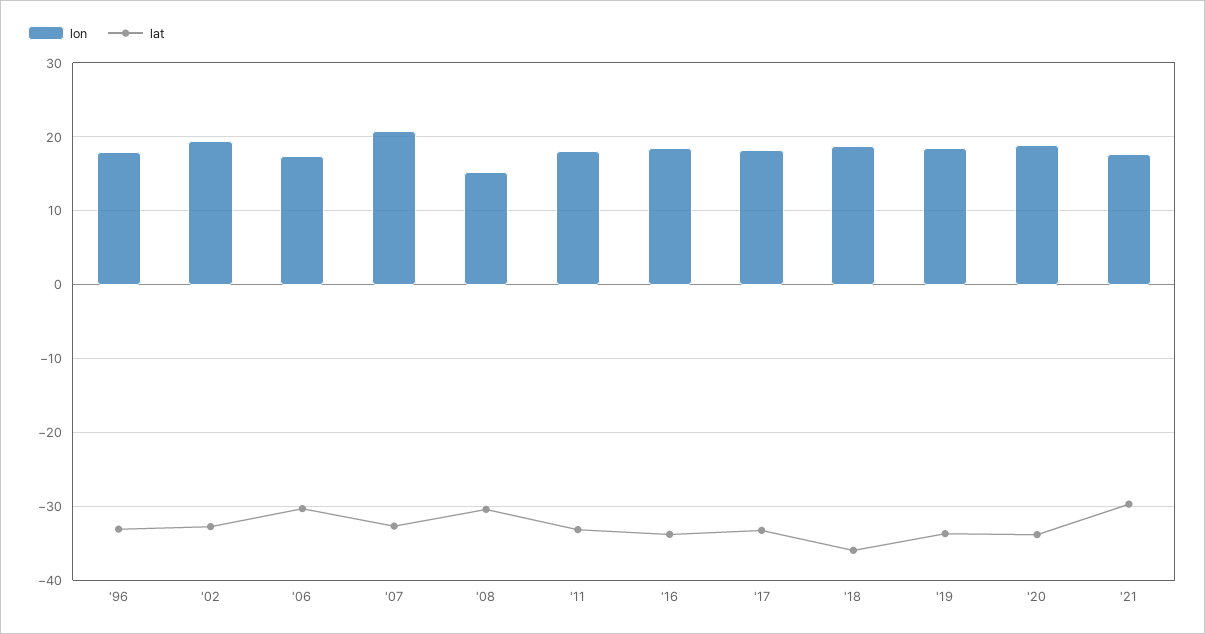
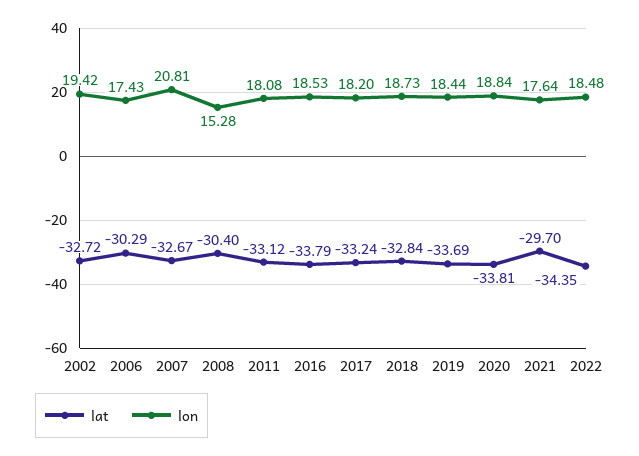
lon, '96: 18 -> none
lat, '96: -33 -> none
lat, '18: -36 -> -32.84
lat, 2022: none -> -34.35
lon, 2022: none -> 18.48

